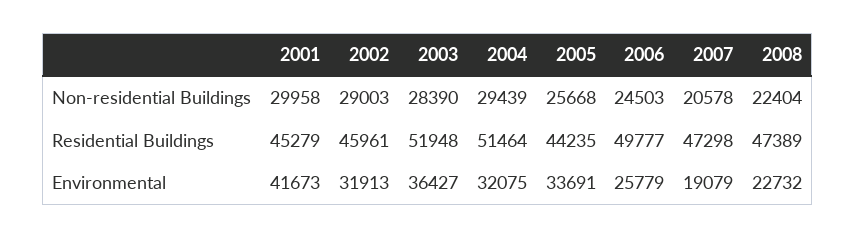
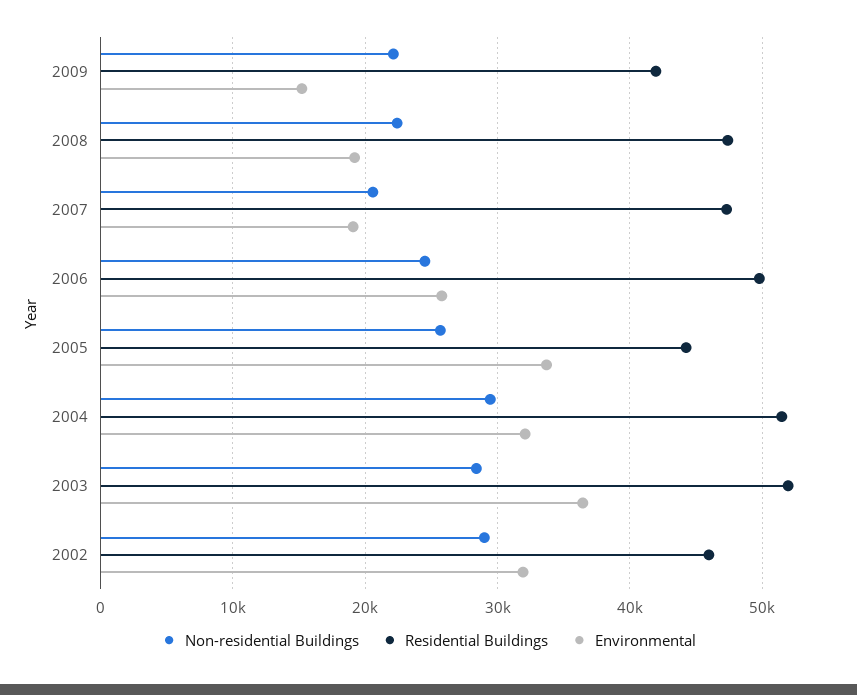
Non-residential Buildings, 2001: 29958 -> none
Residential Buildings, 2001: 45279 -> none
Environmental, 2001: 41673 -> none
Environmental, 2008: 22732 -> 19000
Non-residential Buildings, 2009: none -> 22000
Residential Buildings, 2009: none -> 42000
Environmental, 2009: none -> 15000

